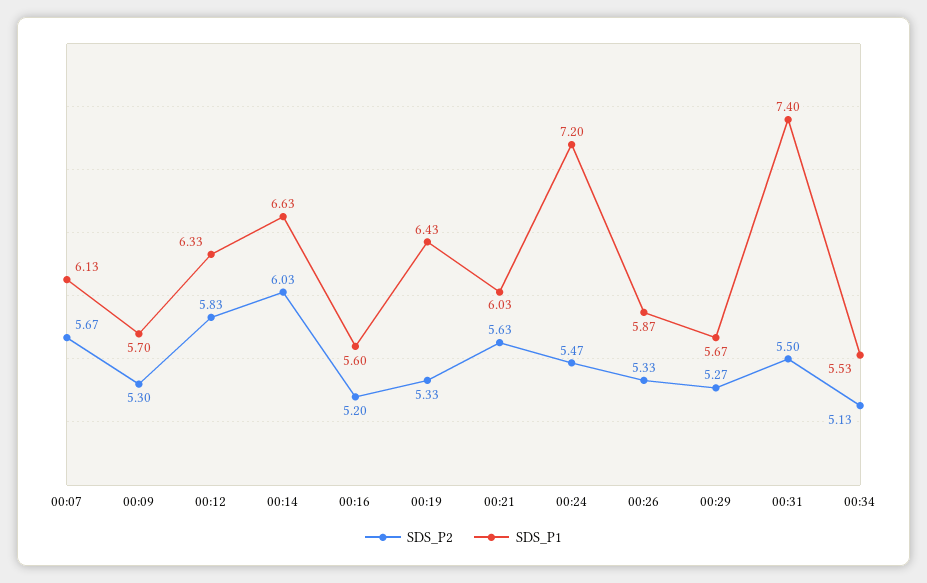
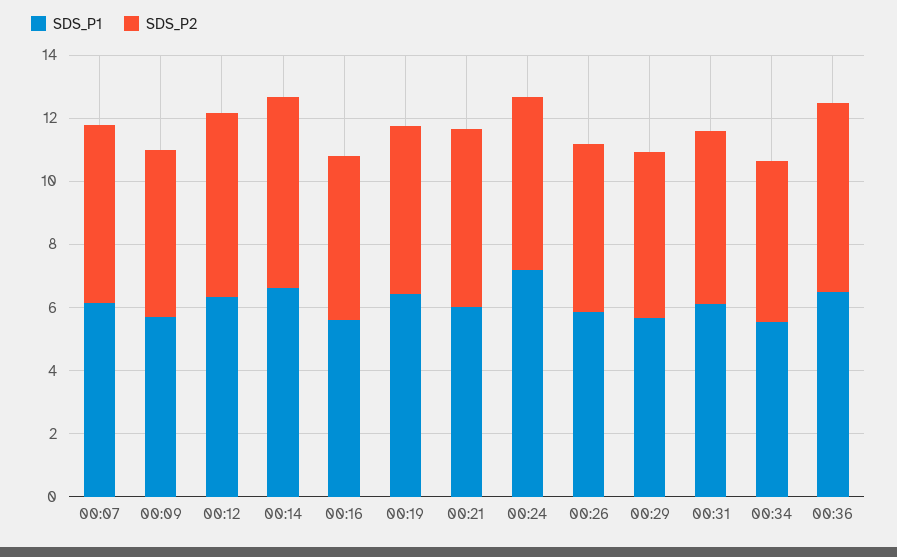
SDS_P1, 00:31: 7.4 -> 6
SDS_P1, 00:36: none -> 6.5
SDS_P2, 00:36: none -> 6

